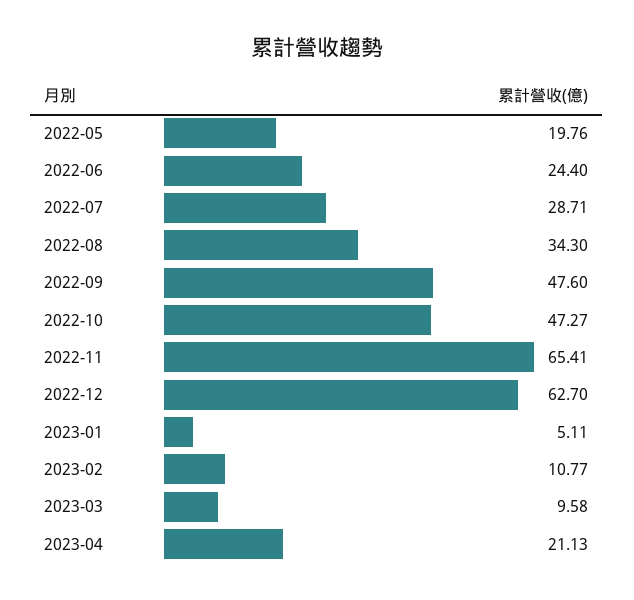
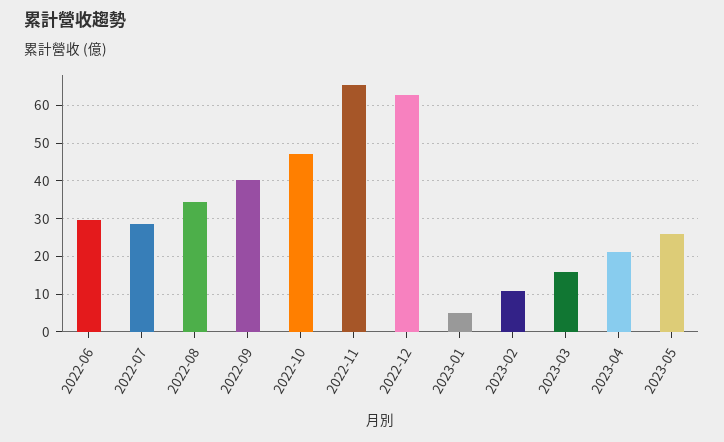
2022-05: 19.76 -> none
2022-06: 24.4 -> 30
2022-09: 47.6 -> 40
2023-03: 9.58 -> 16
2023-05: none -> 26

